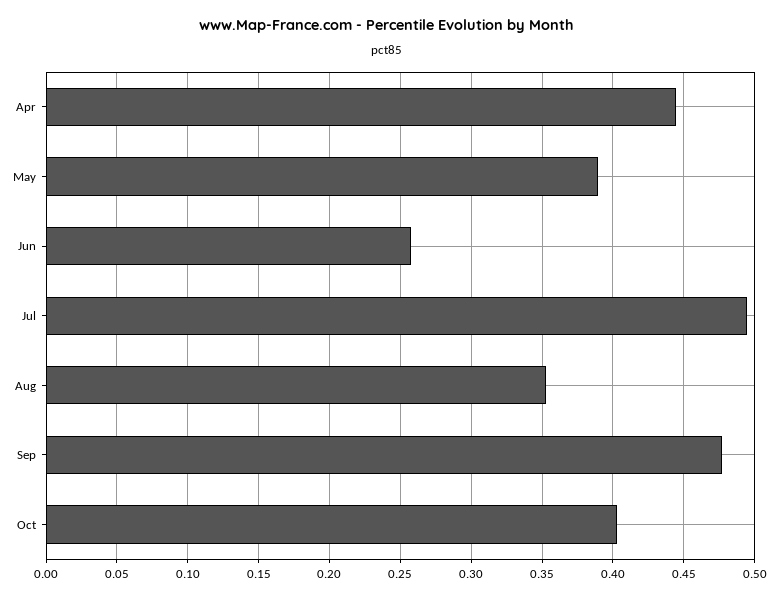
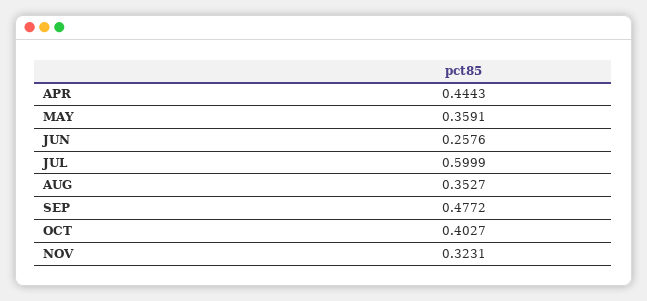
May: 0.39 -> 0.3591
Jul: 0.495 -> 0.5999
NOV: none -> 0.3231

